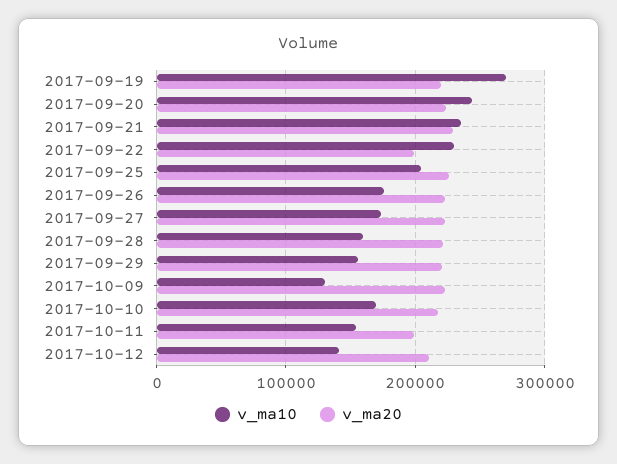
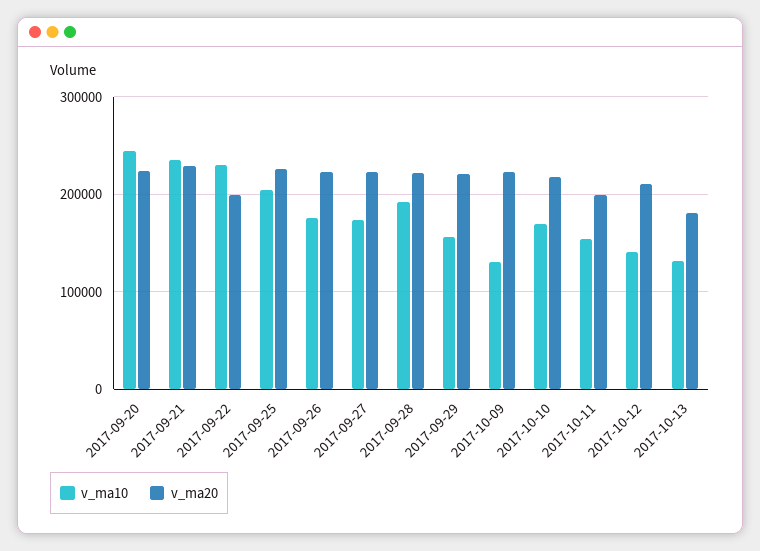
v_ma10, 2017-09-19: 270000 -> none
v_ma20, 2017-09-19: 220000 -> none
v_ma10, 2017-09-28: 160000 -> 190000
v_ma10, 2017-10-13: none -> 130000
v_ma20, 2017-10-13: none -> 180000

